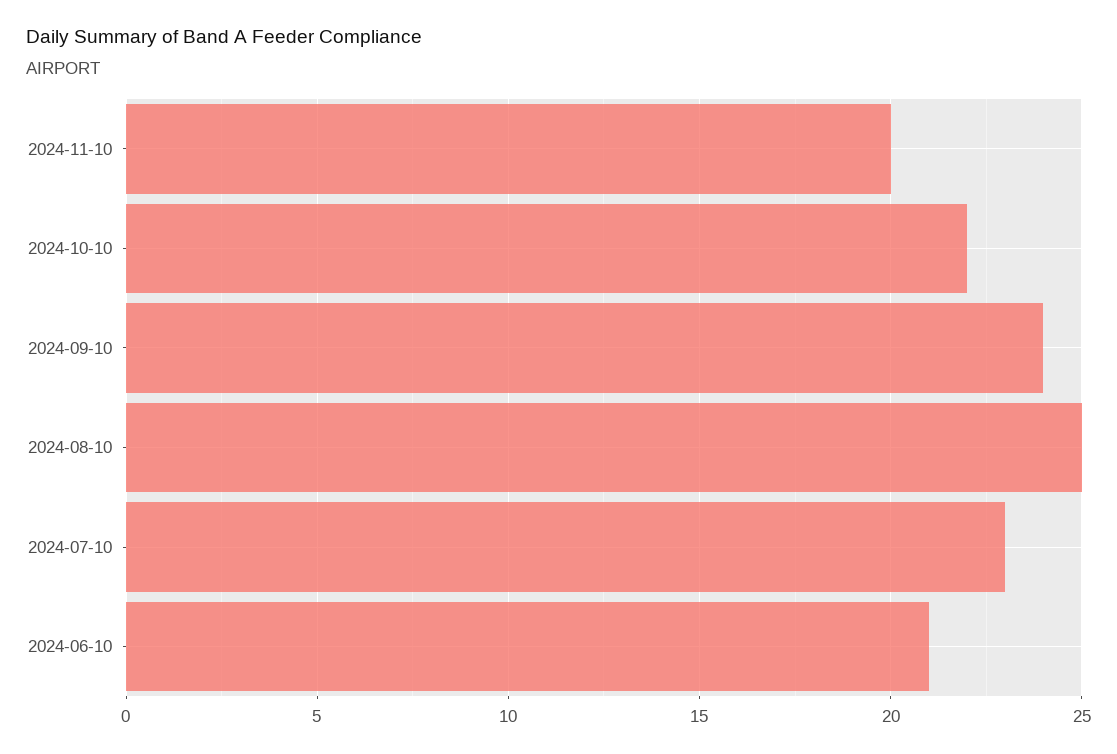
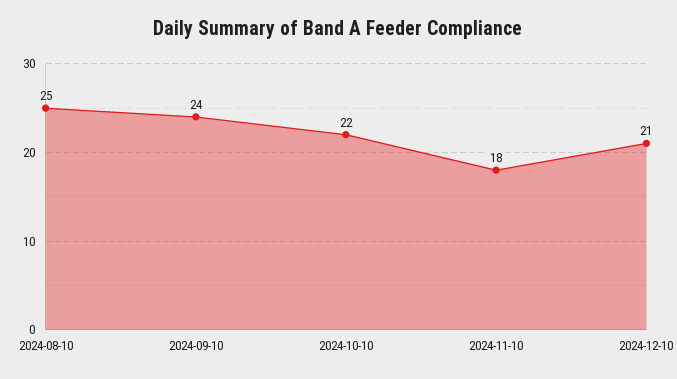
2024-11-10: 20 -> 18
2024-07-10: 23 -> none
2024-06-10: 21 -> none
2024-12-10: none -> 21

